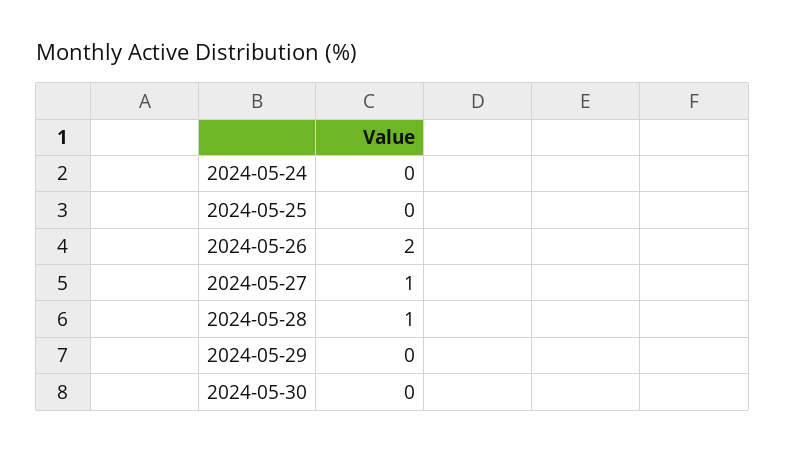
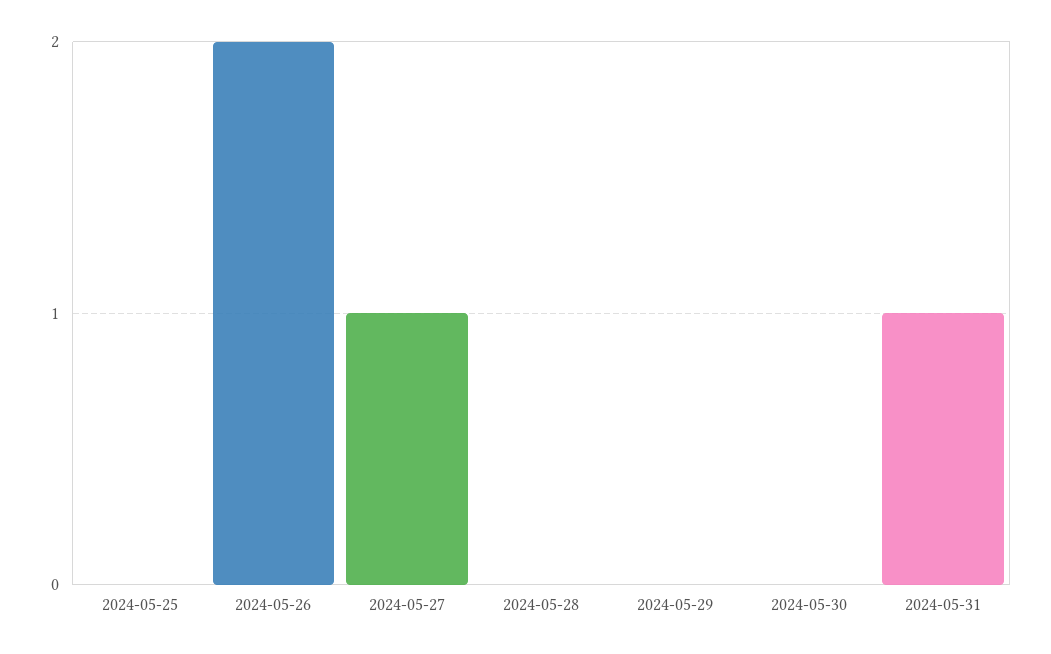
2024-05-24: 0 -> none
2024-05-28: 1 -> 0
2024-05-31: none -> 1

